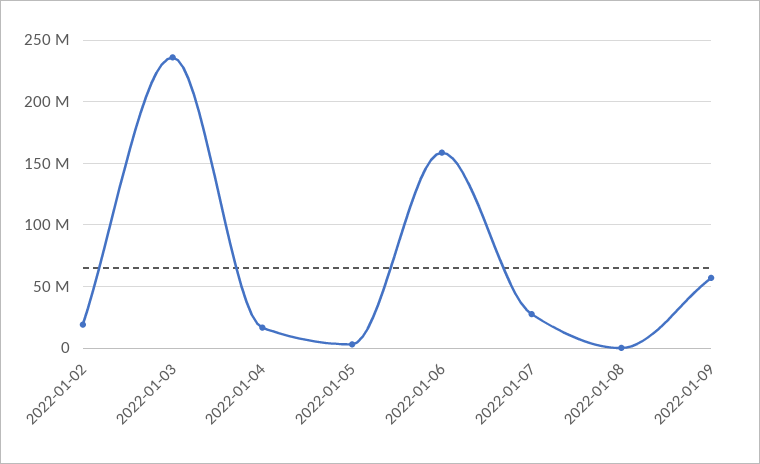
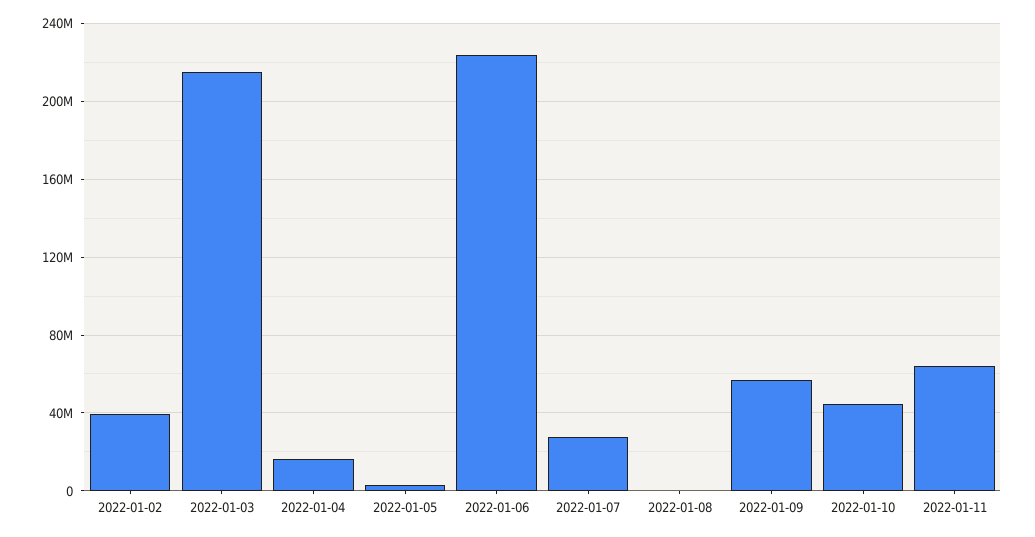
2022-01-02: 20000000 -> 40000000
2022-01-03: 235000000 -> 215000000
2022-01-06: 160000000 -> 225000000
2022-01-10: none -> 45000000
2022-01-11: none -> 65000000

